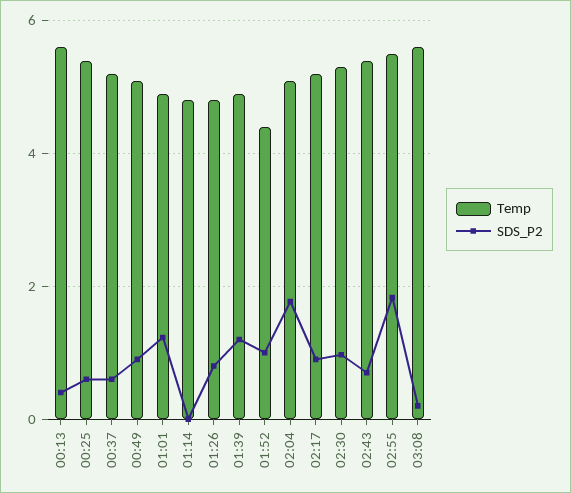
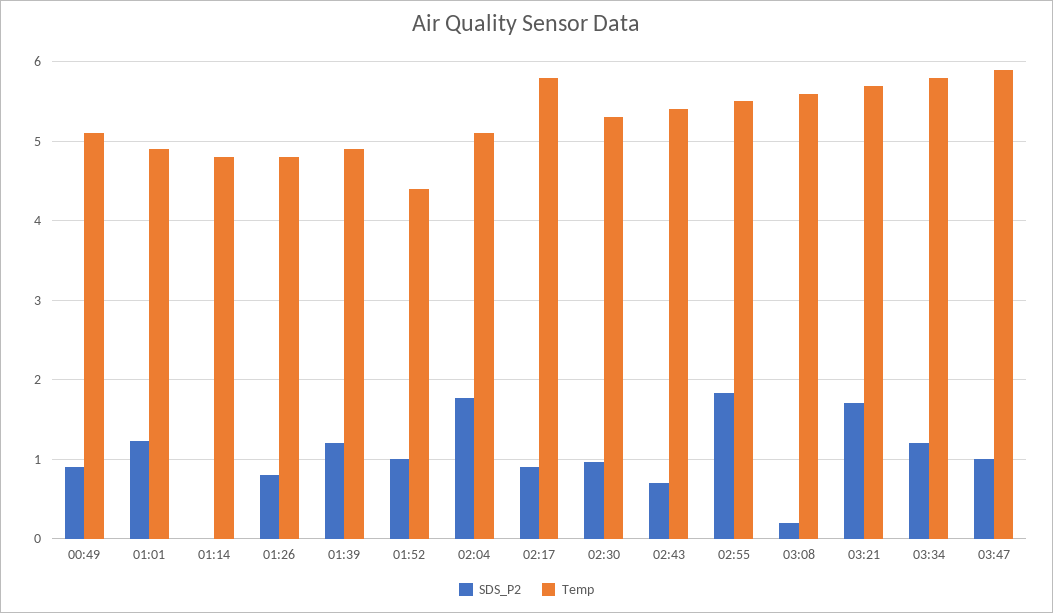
Temp, 00:13: 5.6 -> none
SDS_P2, 00:13: 0.4 -> none
Temp, 00:25: 5.4 -> none
SDS_P2, 00:25: 0.6 -> none
Temp, 00:37: 5.2 -> none
SDS_P2, 00:37: 0.6 -> none
Temp, 02:17: 5.2 -> 5.8
SDS_P2, 03:21: none -> 1.7
Temp, 03:21: none -> 5.7
SDS_P2, 03:34: none -> 1.2
Temp, 03:34: none -> 5.8
SDS_P2, 03:47: none -> 1
Temp, 03:47: none -> 5.9

